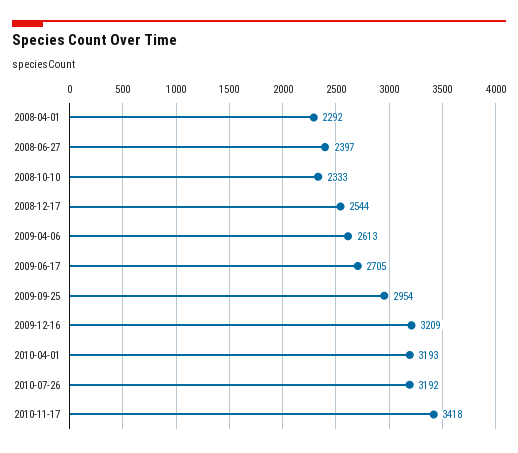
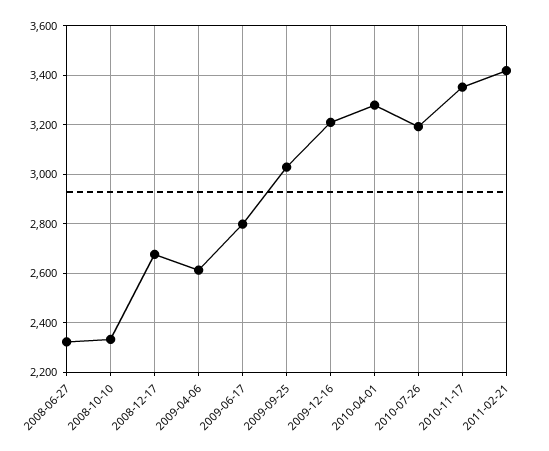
2008-04-01: 2292 -> none
2008-06-27: 2397 -> 2325
2008-12-17: 2544 -> 2675
2009-06-17: 2705 -> 2800
2009-09-25: 2954 -> 3025
2010-04-01: 3193 -> 3275
2010-11-17: 3418 -> 3350
2011-02-21: none -> 3425

